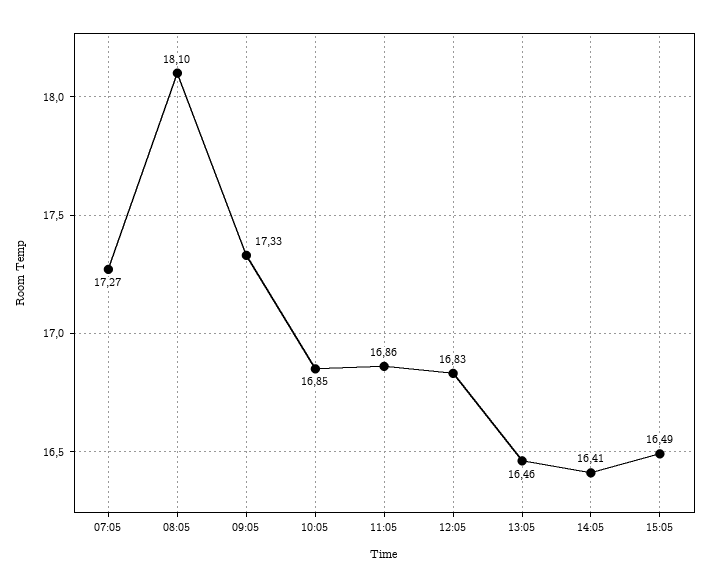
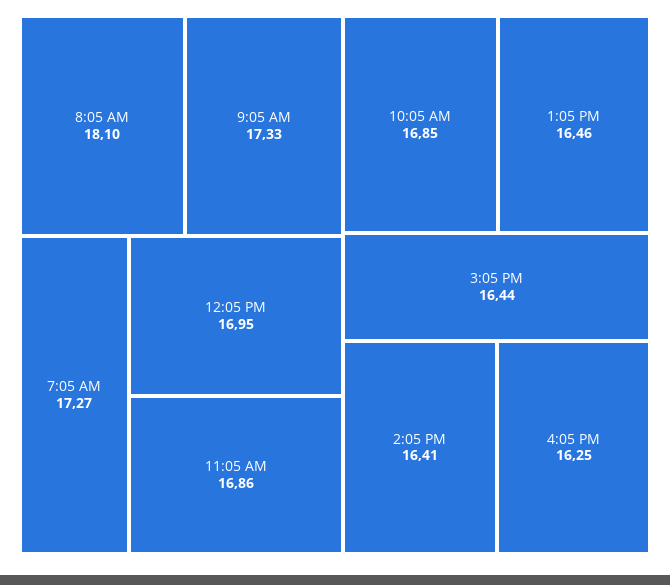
12:05: 16.83 -> 16.95
15:05: 16.49 -> 16.44
4:05 PM: none -> 16.25

